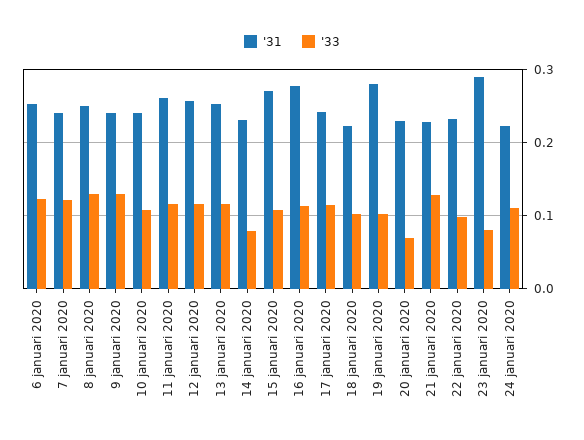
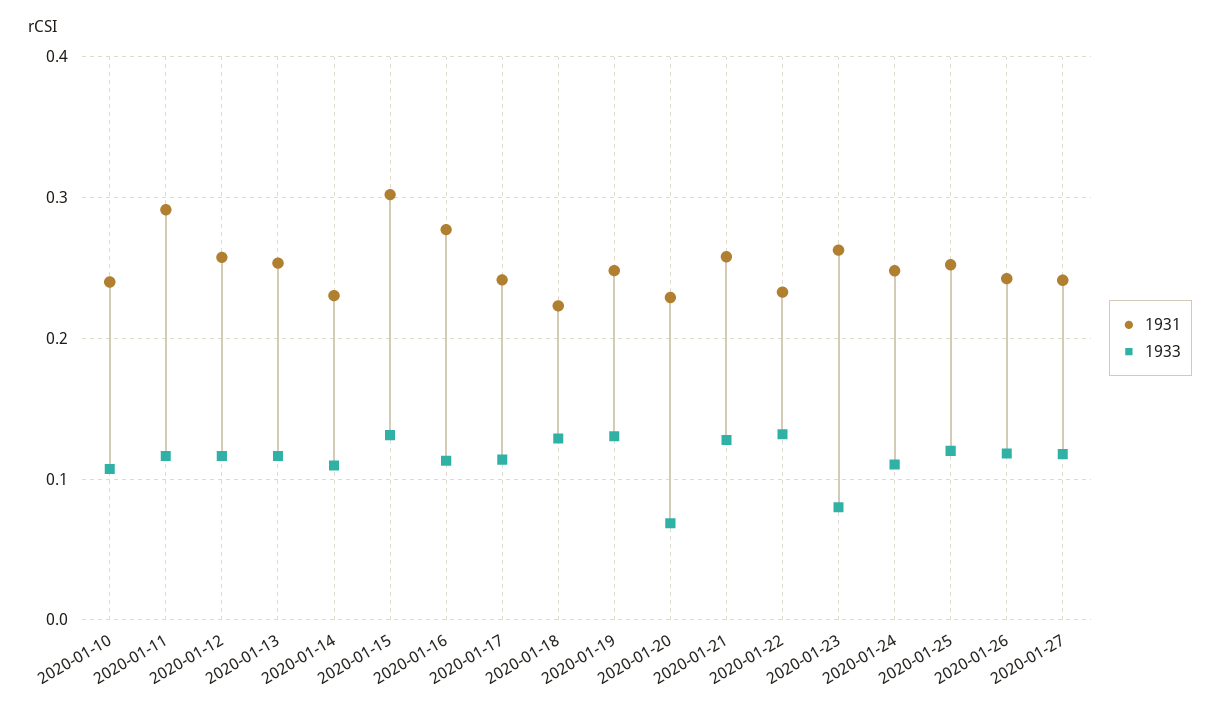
'31, 6 januari 2020: 0.25 -> none
'33, 6 januari 2020: 0.12 -> none
'31, 7 januari 2020: 0.24 -> none
'33, 7 januari 2020: 0.12 -> none
'31, 8 januari 2020: 0.25 -> none
'33, 8 januari 2020: 0.13 -> none
'31, 9 januari 2020: 0.24 -> none
'33, 9 januari 2020: 0.13 -> none
'31, 11 januari 2020: 0.26 -> 0.29
'33, 14 januari 2020: 0.08 -> 0.11
'31, 15 januari 2020: 0.27 -> 0.3
'33, 15 januari 2020: 0.11 -> 0.13
'33, 18 januari 2020: 0.1 -> 0.13
'31, 19 januari 2020: 0.28 -> 0.25
'33, 19 januari 2020: 0.1 -> 0.13
'31, 21 januari 2020: 0.23 -> 0.26
'33, 22 januari 2020: 0.1 -> 0.13
'31, 23 januari 2020: 0.29 -> 0.26
'31, 24 januari 2020: 0.22 -> 0.25
'31, 2020-01-25: none -> 0.25
'33, 2020-01-25: none -> 0.12
'31, 2020-01-26: none -> 0.24
'33, 2020-01-26: none -> 0.12
'31, 2020-01-27: none -> 0.24
'33, 2020-01-27: none -> 0.12

